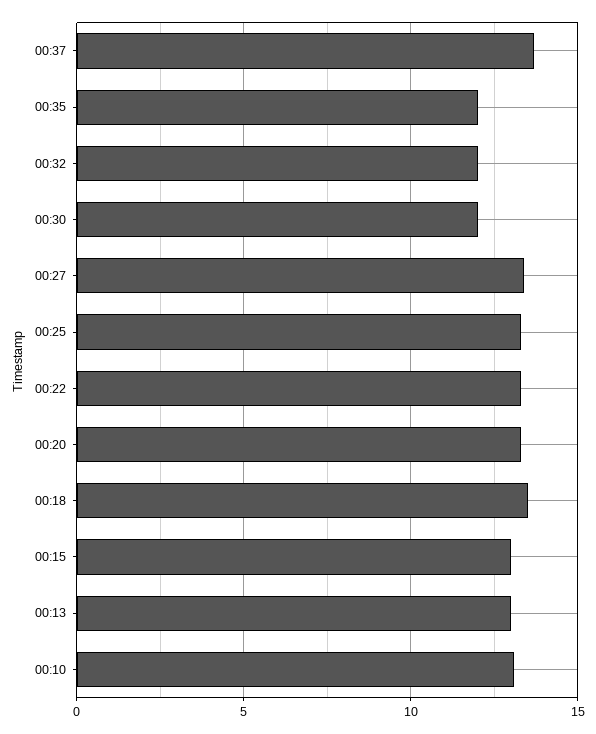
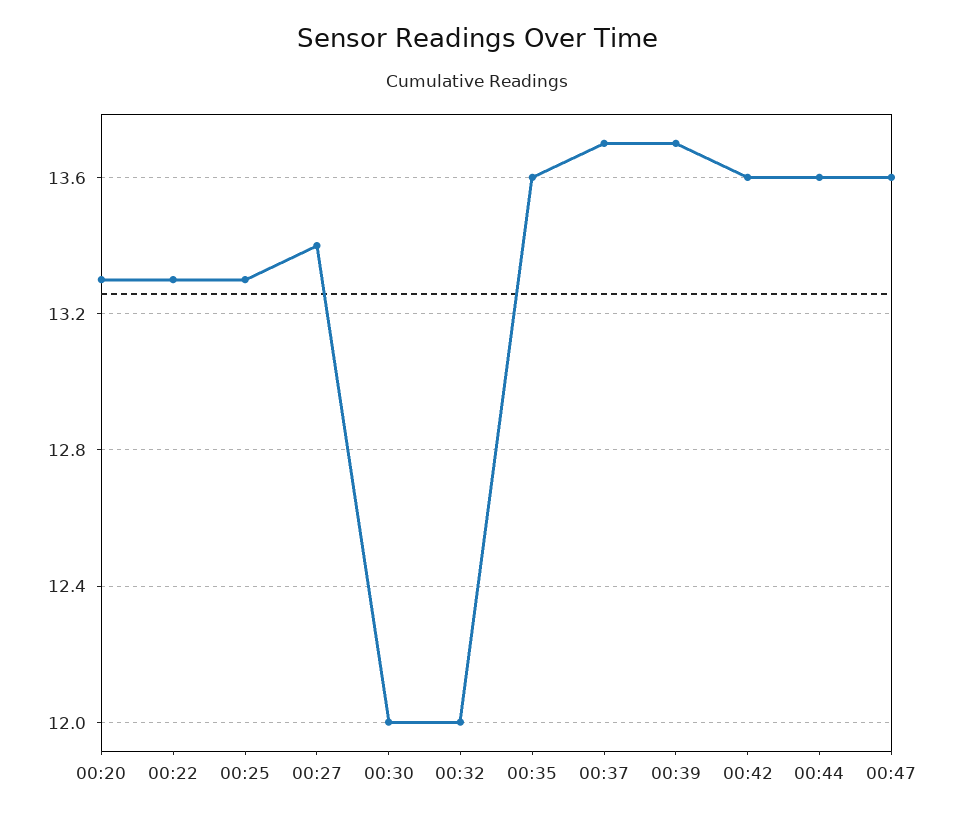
00:35: 12 -> 13.6
00:18: 13.5 -> none
00:15: 13 -> none
00:13: 13 -> none
00:10: 13 -> none
00:39: none -> 13.7
00:42: none -> 13.6
00:44: none -> 13.6
00:47: none -> 13.6

